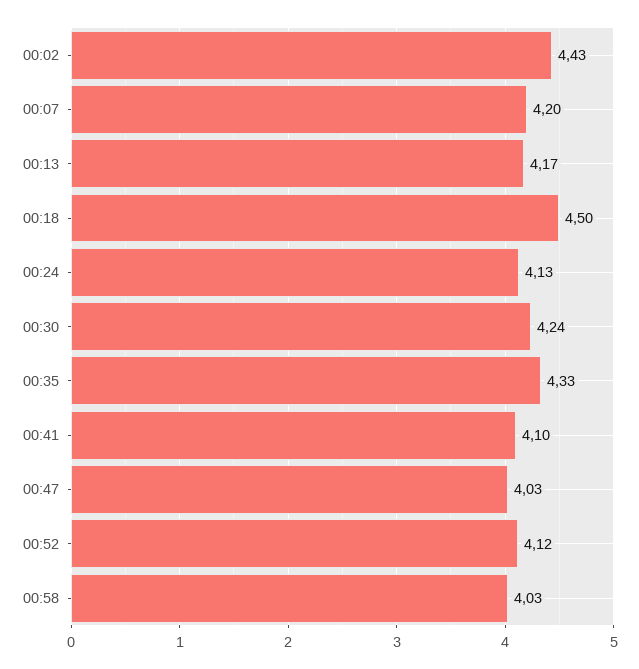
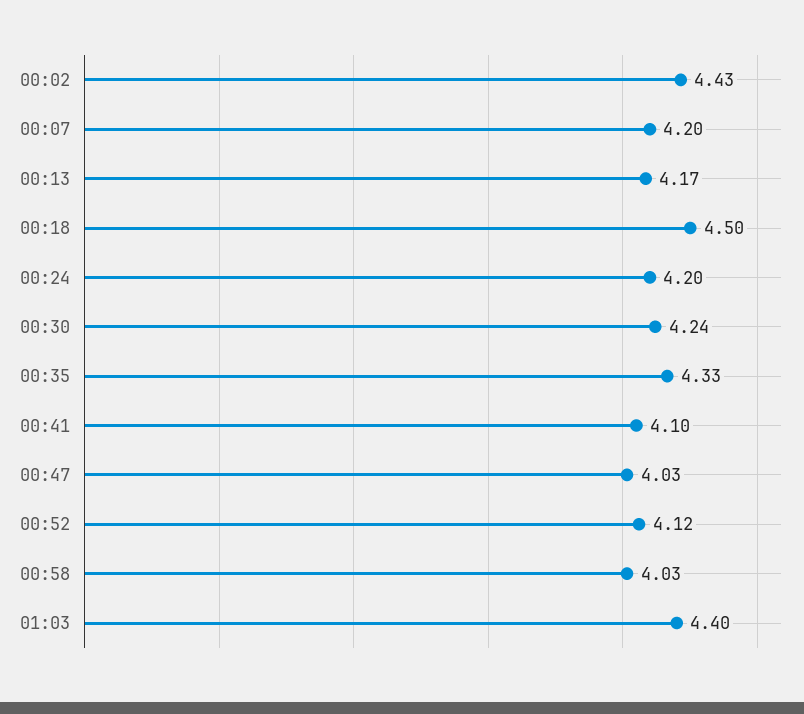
00:24: 4.13 -> 4.2
01:03: none -> 4.4

